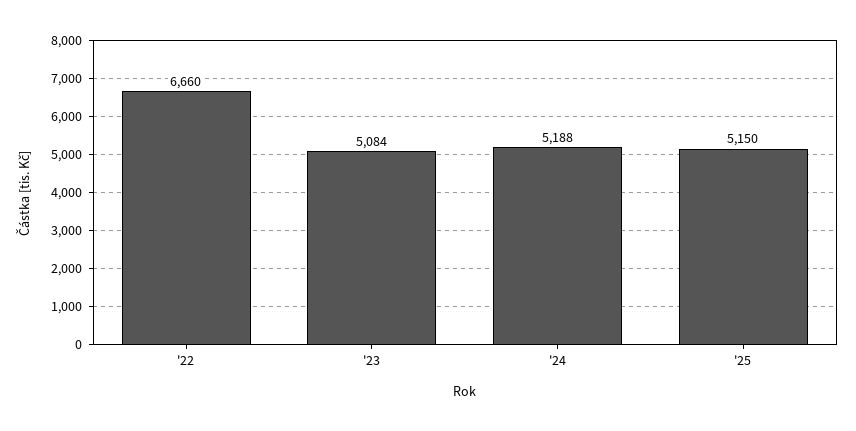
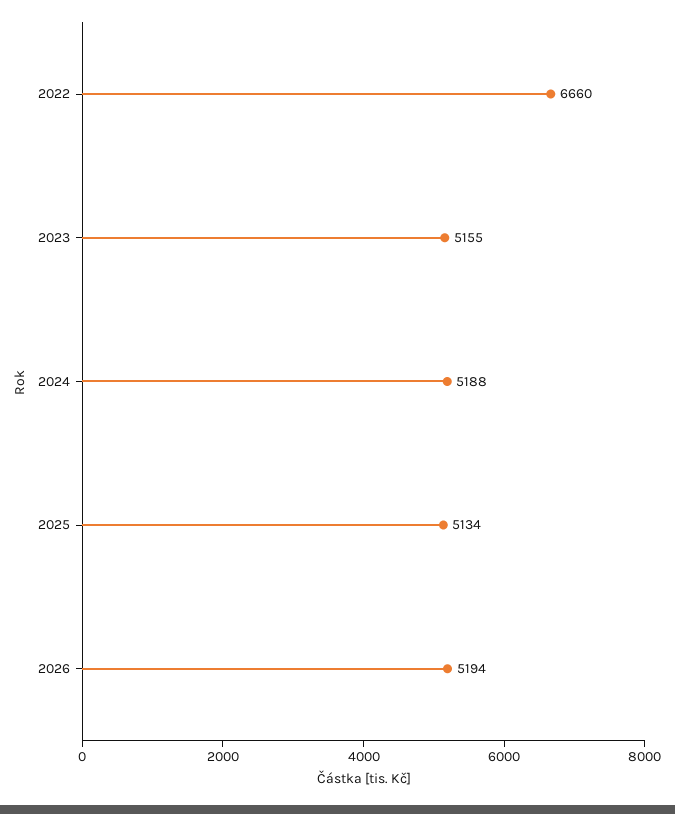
'23: 5084 -> 5155
'25: 5150 -> 5134
2026: none -> 5194

